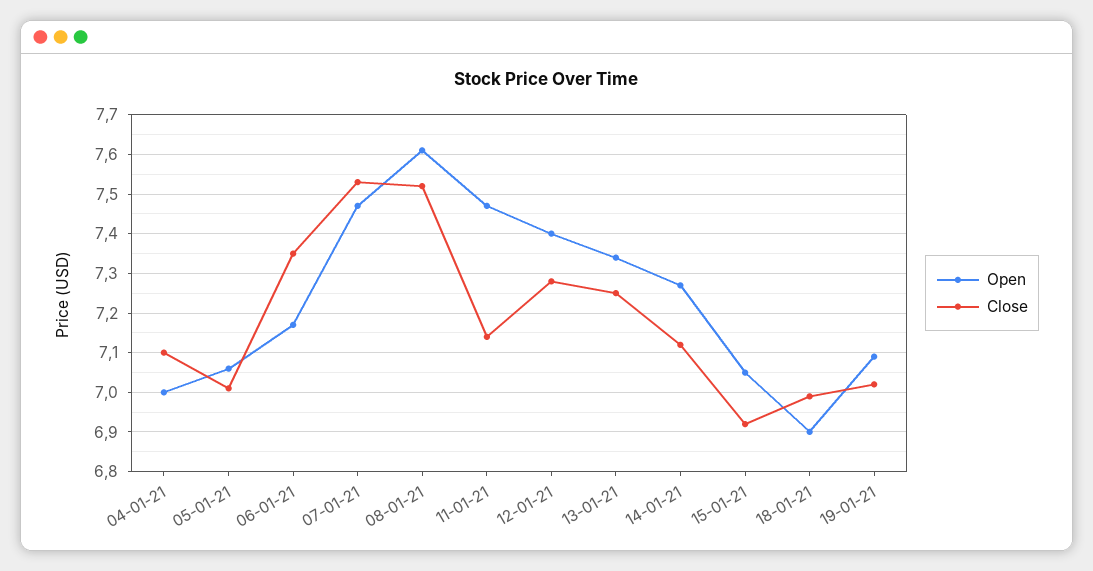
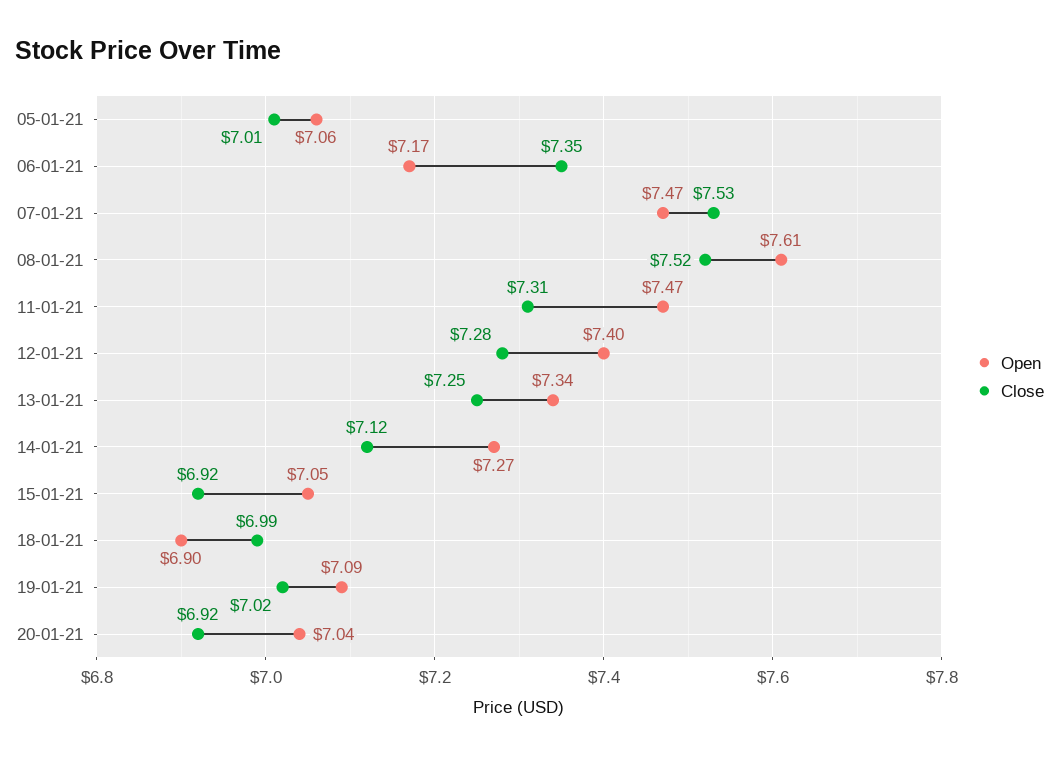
Open, 04-01-21: 7 -> none
Close, 04-01-21: 7.1 -> none
Close, 11-01-21: 7.15 -> 7.31
Open, 20-01-21: none -> 7.04
Close, 20-01-21: none -> 6.92

